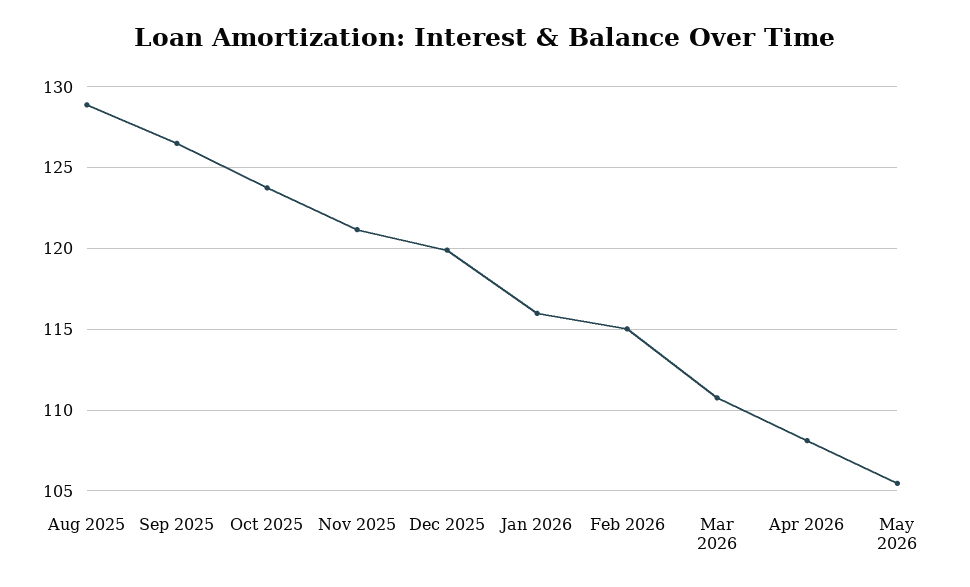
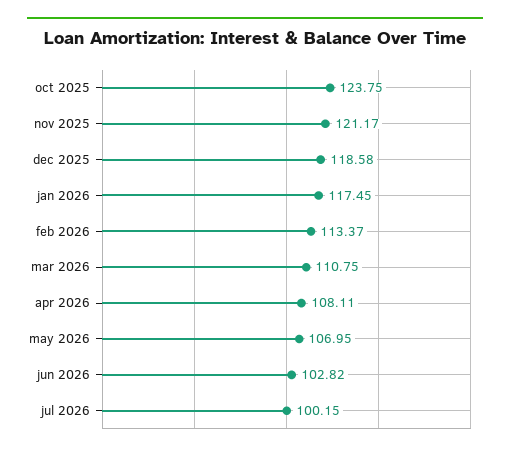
Aug 2025: 129 -> none
Sep 2025: 126.5 -> none
Dec 2025: 120 -> 118.58
Jan 2026: 116 -> 117.45
Feb 2026: 115 -> 113.37
May 2026: 105.5 -> 106.95
jun 2026: none -> 102.82
jul 2026: none -> 100.15

